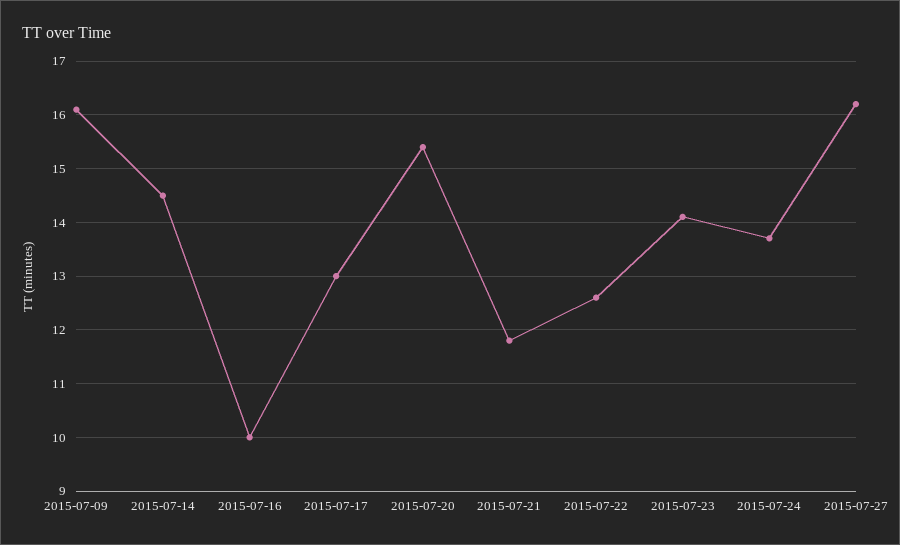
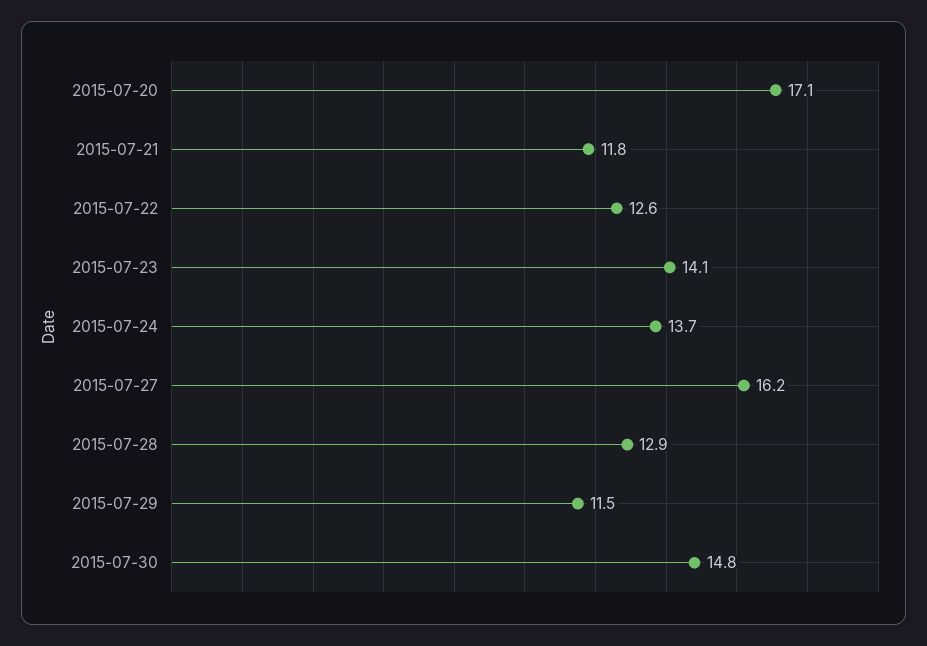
2015-07-09: 16 -> none
2015-07-14: 14.5 -> none
2015-07-16: 10 -> none
2015-07-17: 13 -> none
2015-07-20: 15.5 -> 17.1
2015-07-28: none -> 12.9
2015-07-29: none -> 11.5
2015-07-30: none -> 14.8

